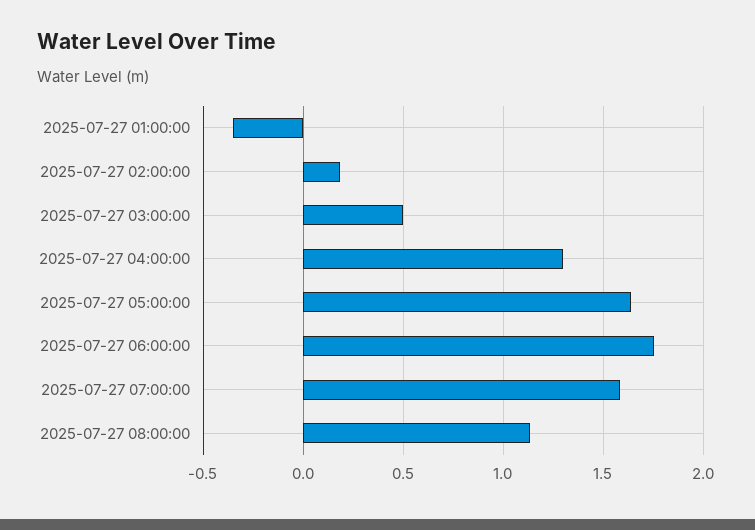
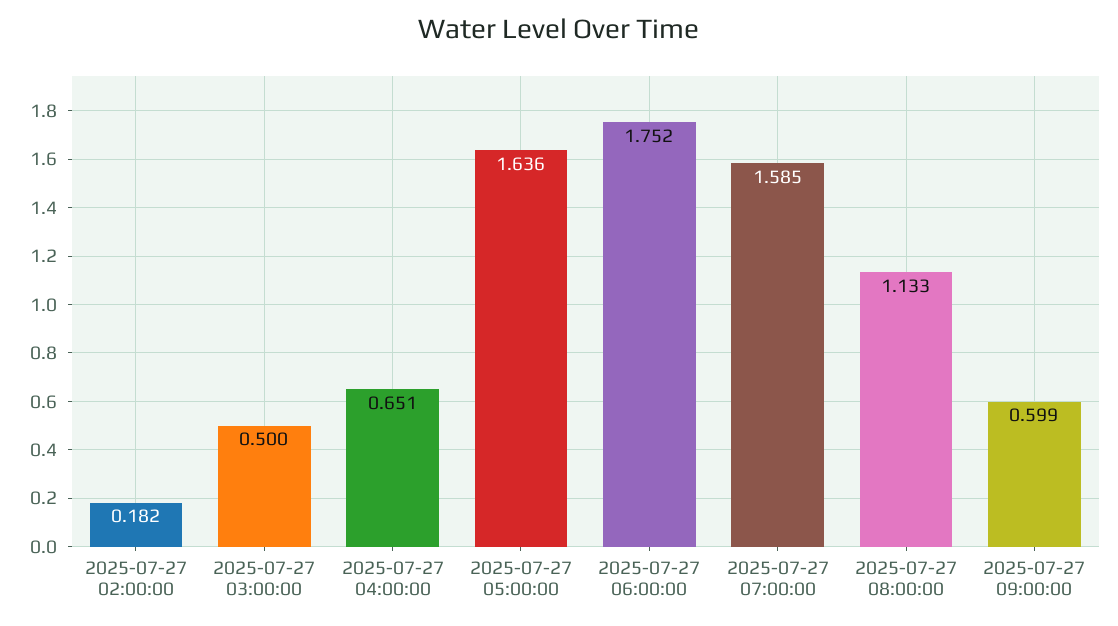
2025-07-27 01:00:00: -0.35 -> none
2025-07-27 04:00:00: 1.3 -> 0.651
2025-07-27 09:00:00: none -> 0.599

